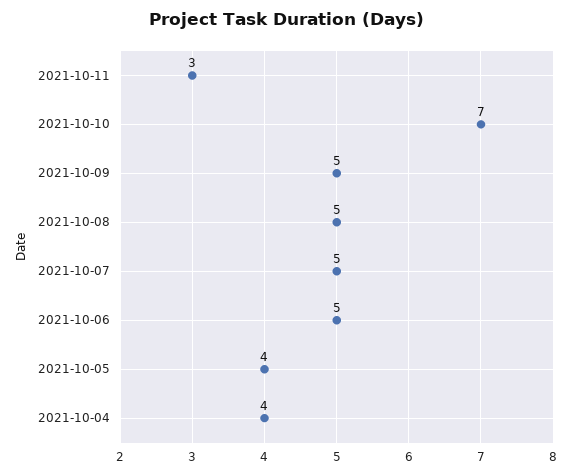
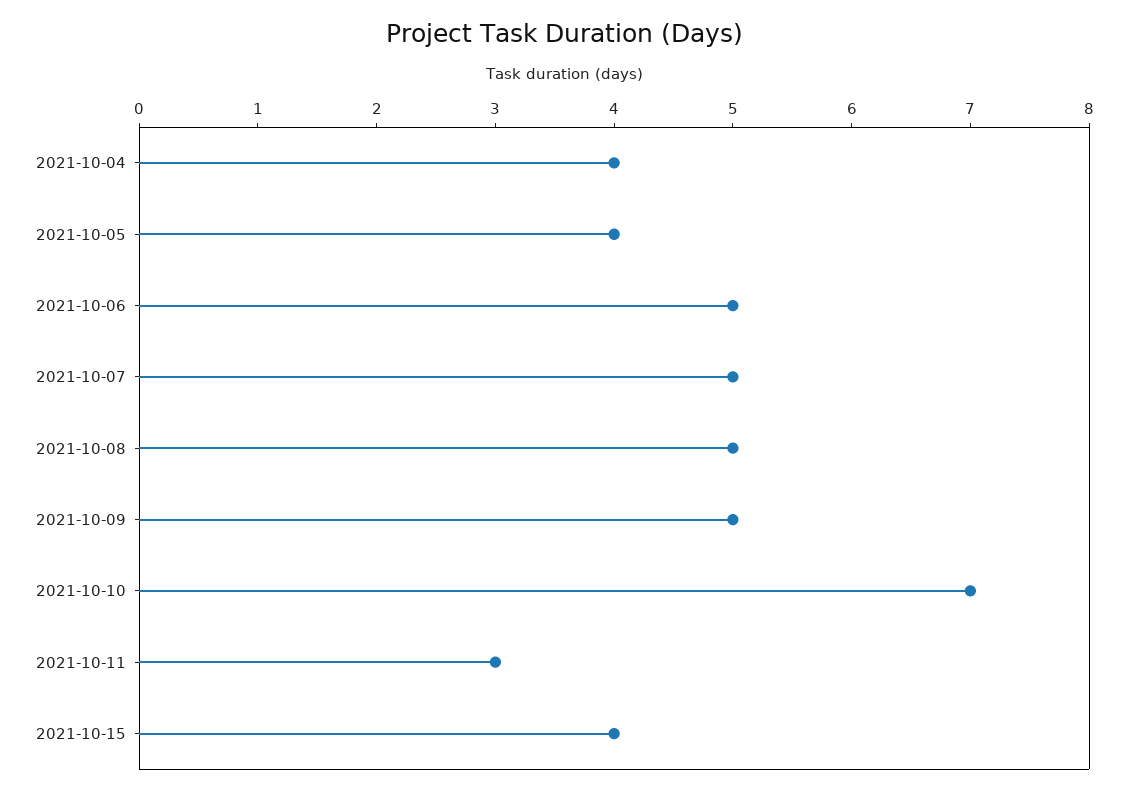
2021-10-15: none -> 4

